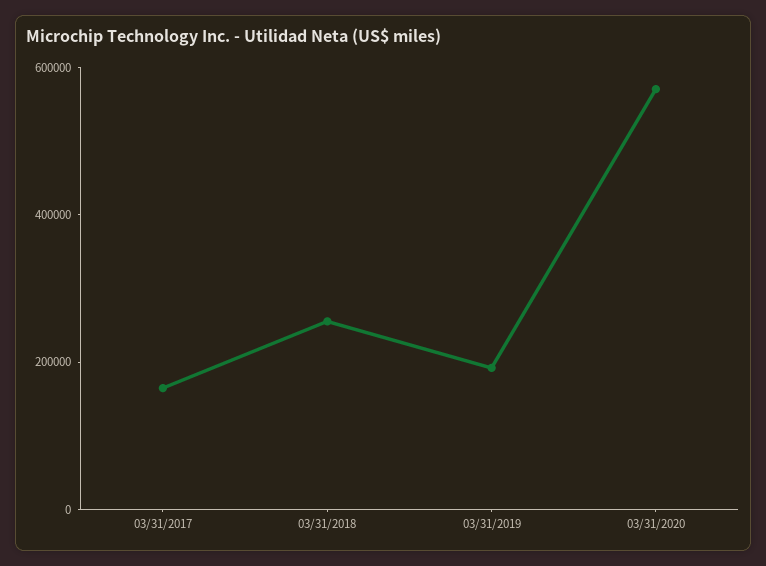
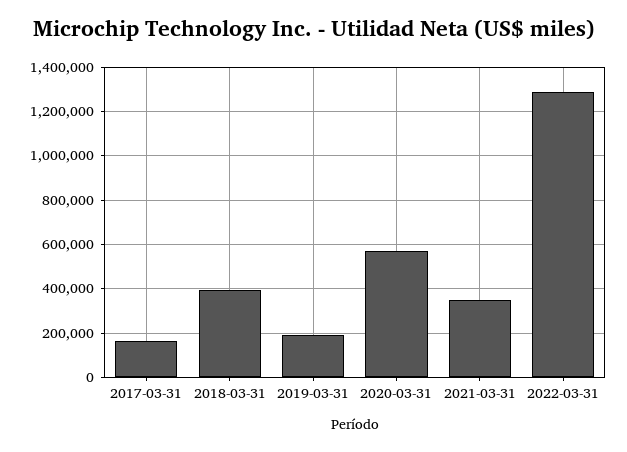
03/31/2018: 250000 -> 400000
2021-03-31: none -> 350000
2022-03-31: none -> 1300000

